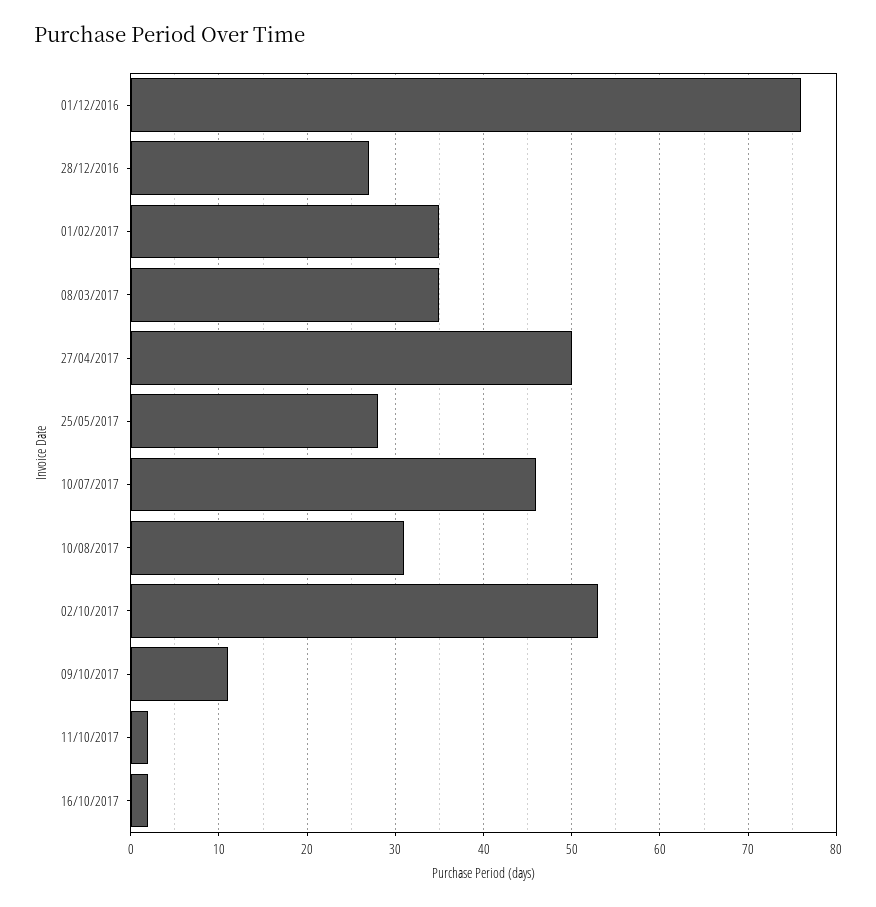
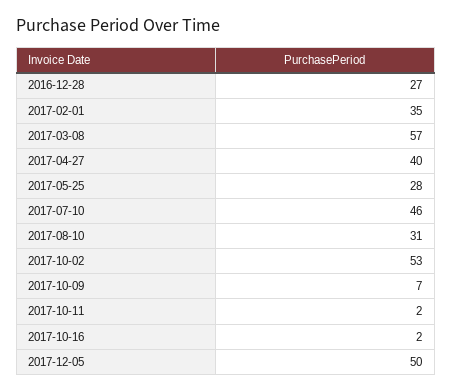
01/12/2016: 76 -> none
08/03/2017: 35 -> 57
27/04/2017: 50 -> 40
09/10/2017: 11 -> 7
2017-12-05: none -> 50

